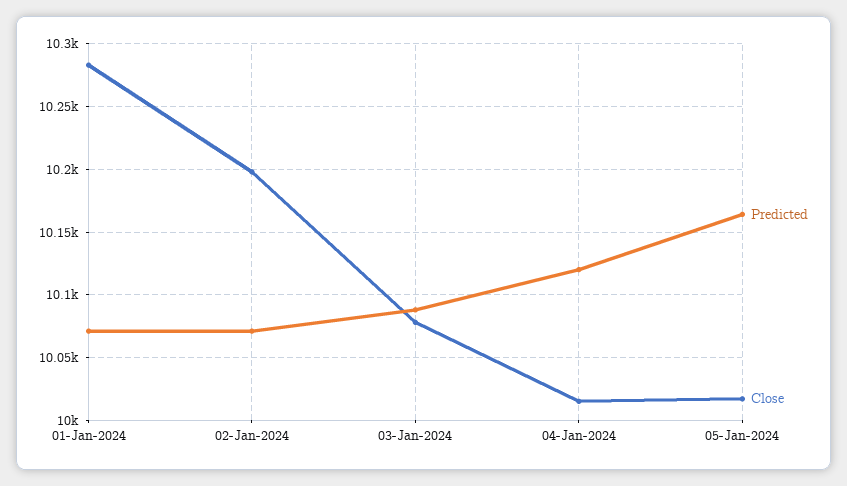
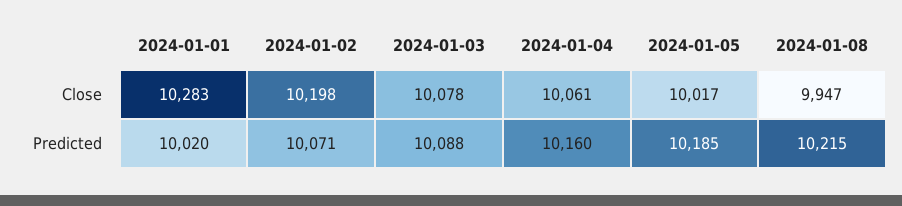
Predicted, 01-Jan-2024: 10070 -> 10020
Predicted, 04-Jan-2024: 10120 -> 10160
Close, 04-Jan-2024: 10015 -> 10061
Predicted, 05-Jan-2024: 10165 -> 10185
Close, 2024-01-08: none -> 9947
Predicted, 2024-01-08: none -> 10215

